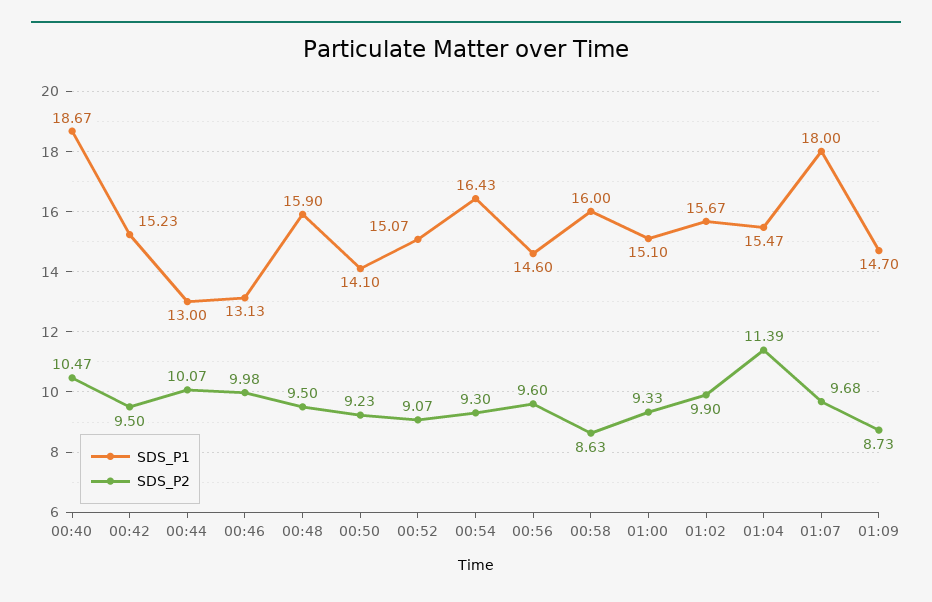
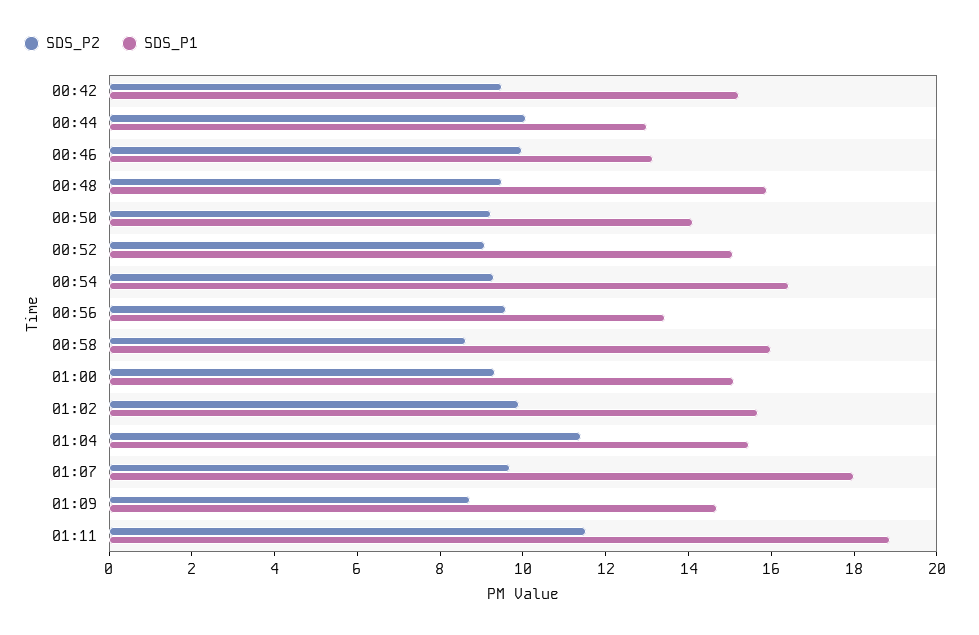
SDS_P1, 00:40: 18.67 -> none
SDS_P2, 00:40: 10.47 -> none
SDS_P1, 00:56: 14.6 -> 13.5
SDS_P2, 01:11: none -> 11.5
SDS_P1, 01:11: none -> 19

